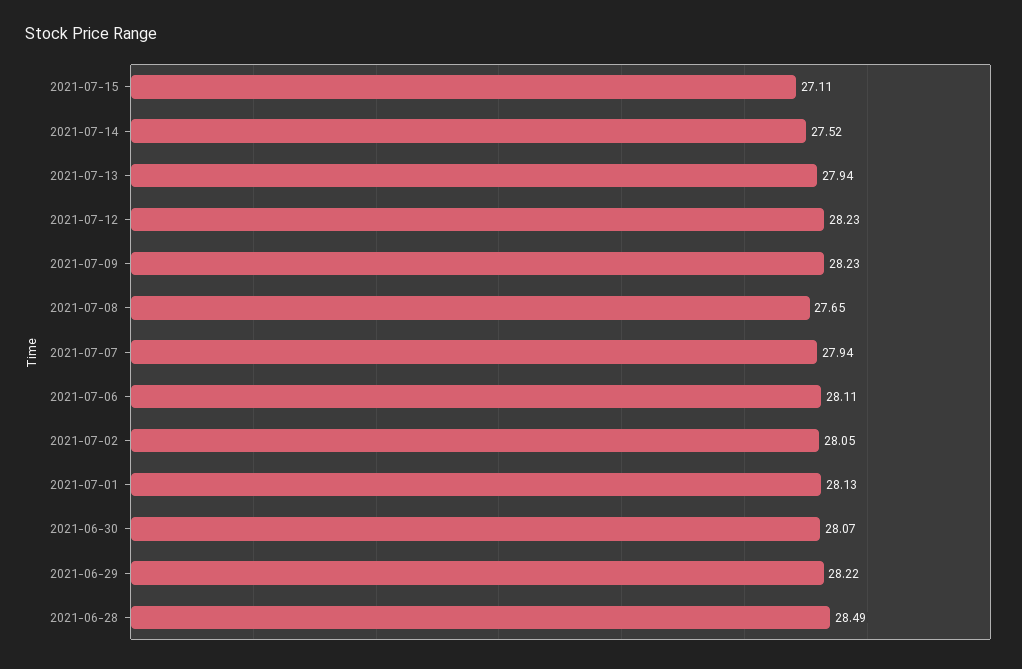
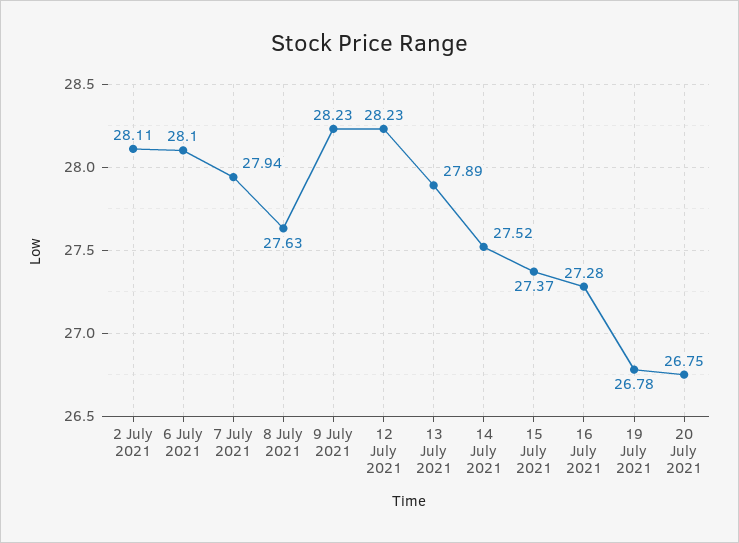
2021-07-15: 27.11 -> 27.37
2021-07-13: 27.94 -> 27.89
2021-07-08: 27.65 -> 27.63
2021-07-06: 28.11 -> 28.1
2021-07-02: 28.05 -> 28.11
2021-07-01: 28.13 -> none
2021-06-30: 28.07 -> none
2021-06-29: 28.22 -> none
2021-06-28: 28.49 -> none
16 July 2021: none -> 27.28
19 July 2021: none -> 26.78
20 July 2021: none -> 26.75

